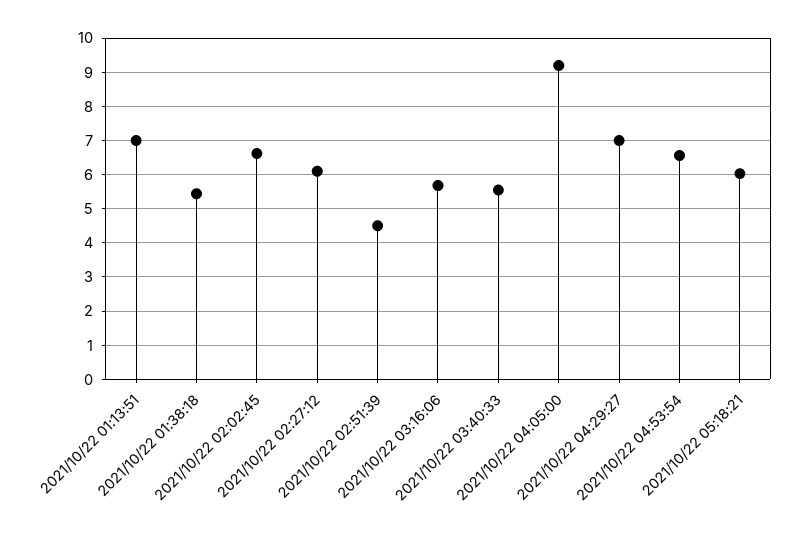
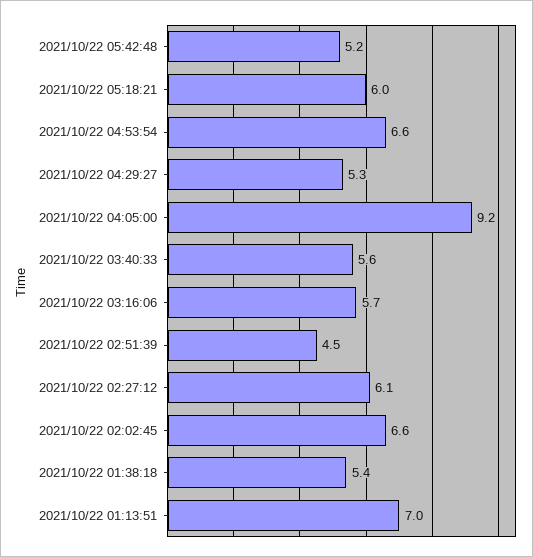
2021/10/22 04:29:27: 7 -> 5.3
2021/10/22 05:42:48: none -> 5.2

